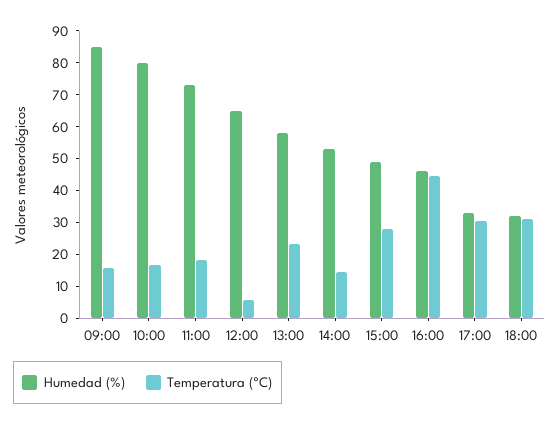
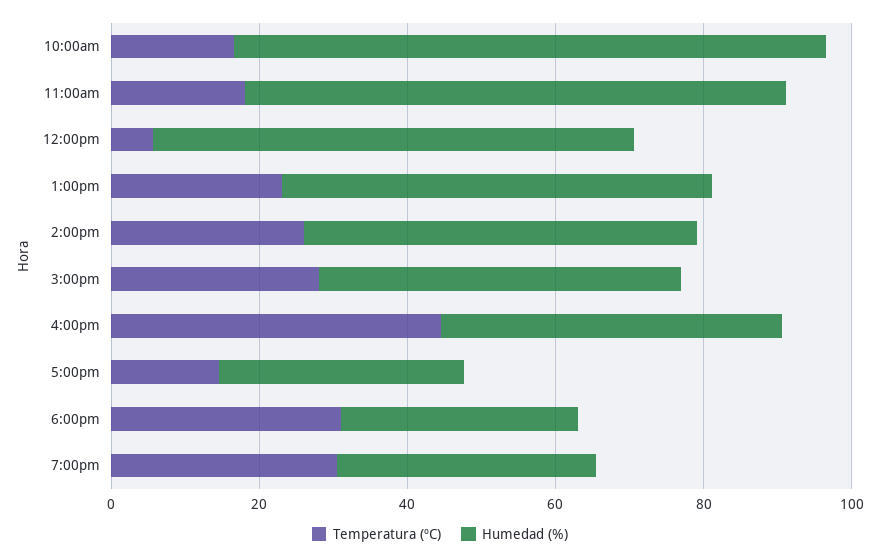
Humedad (%), 09:00: 85 -> none
Temperatura (ºC), 09:00: 15 -> none
Temperatura (ºC), 14:00: 15 -> 25
Temperatura (ºC), 17:00: 30 -> 15
Temperatura (ºC), 7:00pm: none -> 30
Humedad (%), 7:00pm: none -> 35

